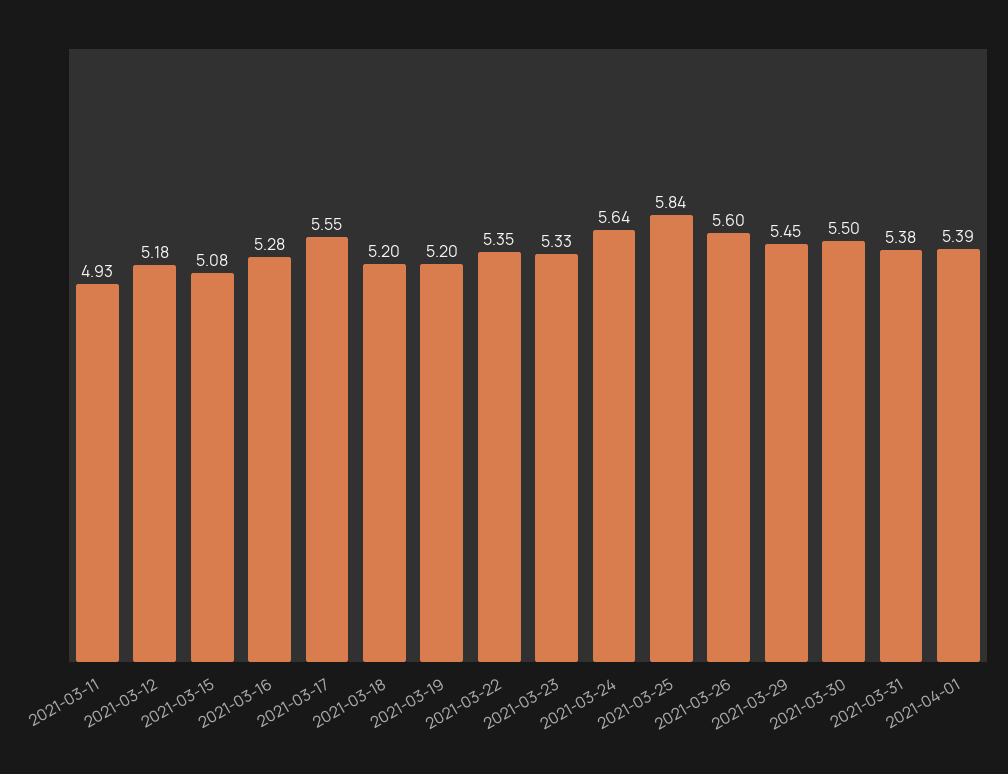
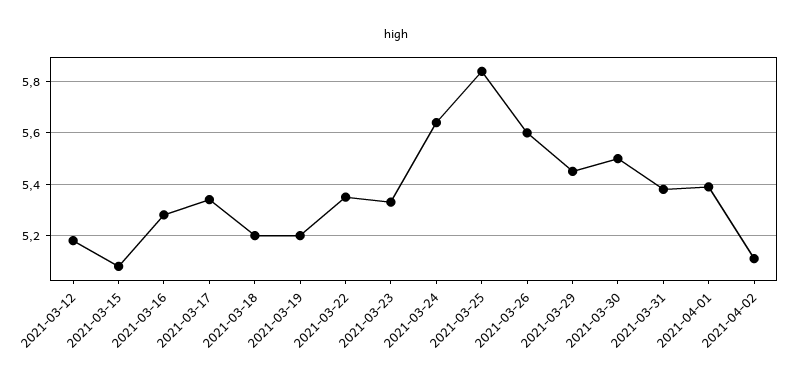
2021-03-11: 4.93 -> none
2021-03-17: 5.55 -> 5.35
2021-04-02: none -> 5.1

